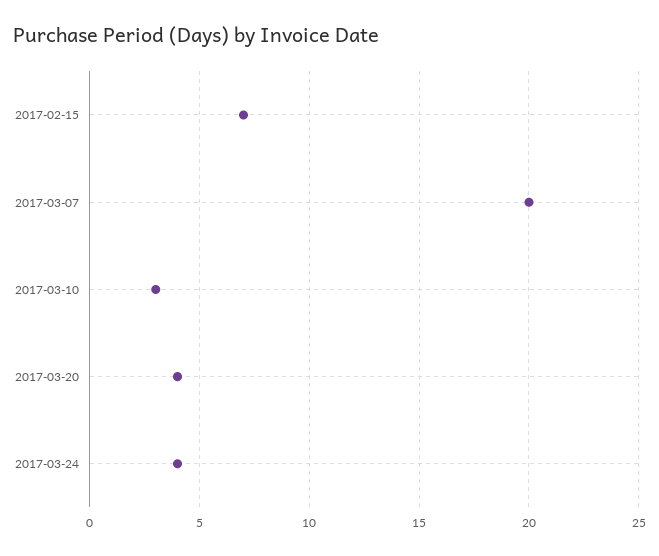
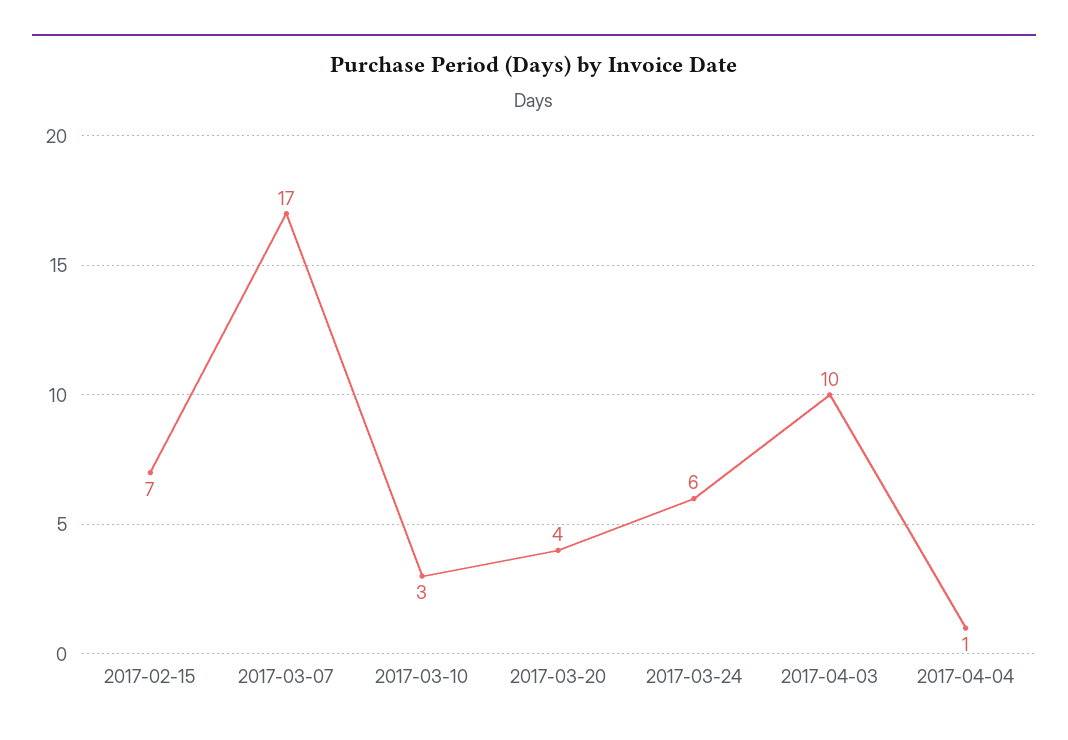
2017-03-07: 20 -> 17
2017-03-24: 4 -> 6
2017-04-03: none -> 10
2017-04-04: none -> 1

